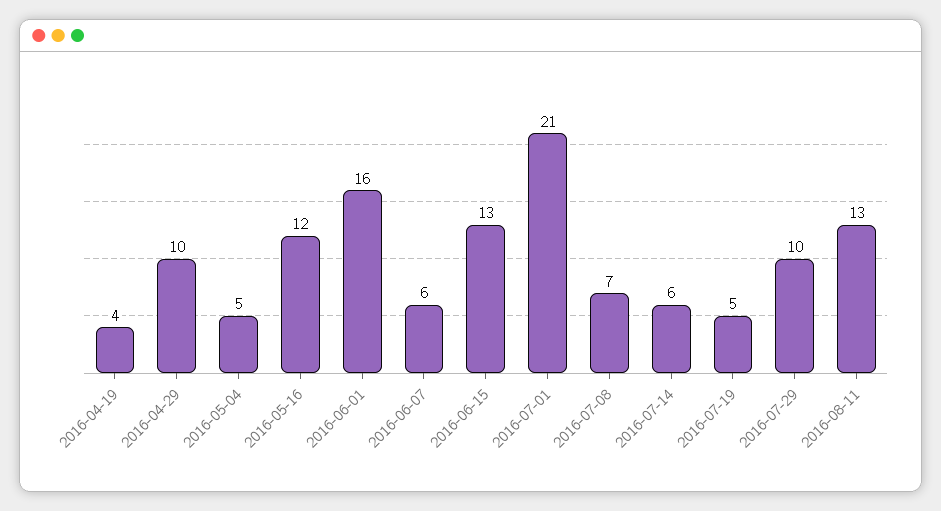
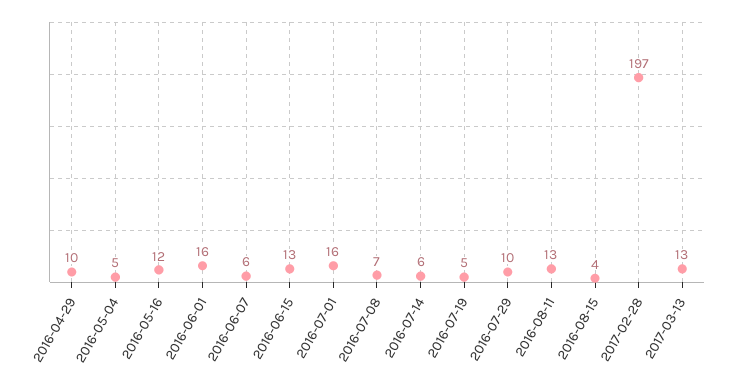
2016-04-19: 4 -> none
2016-07-01: 21 -> 16
2016-08-15: none -> 4
2017-02-28: none -> 197
2017-03-13: none -> 13

